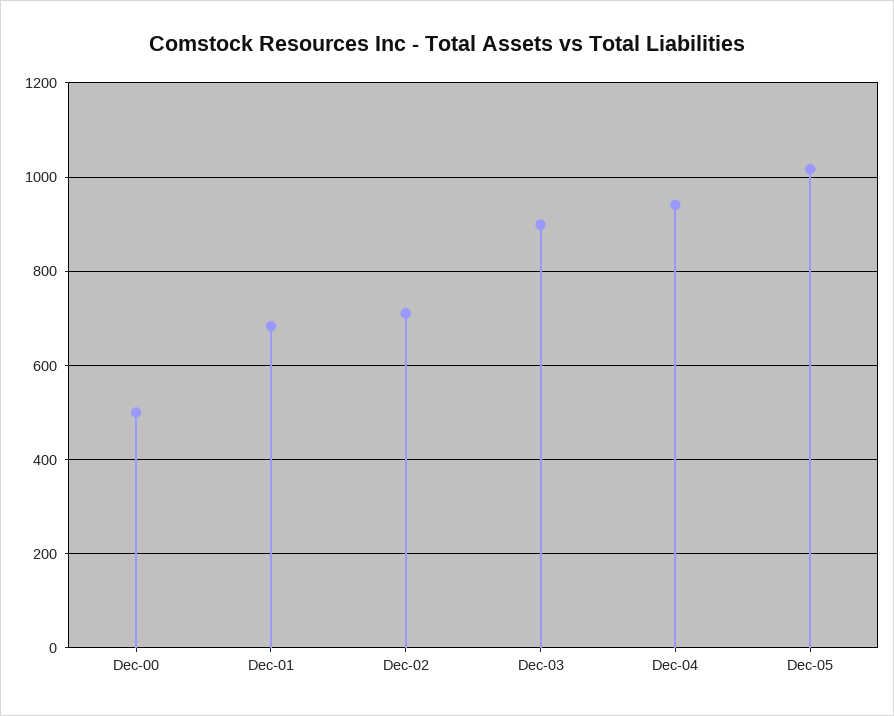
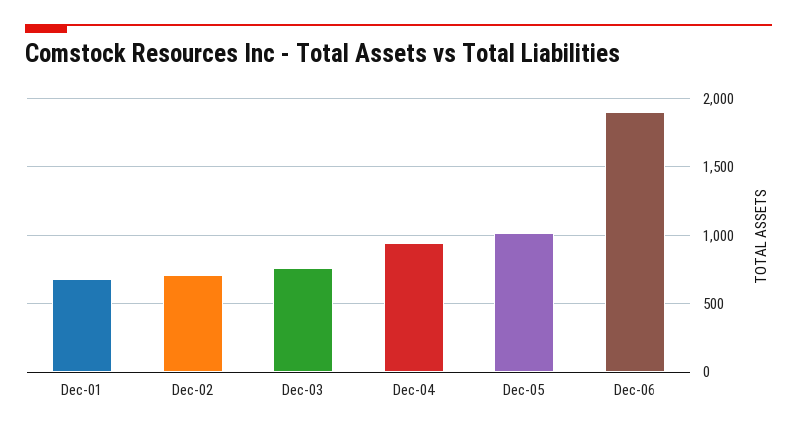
Dec-00: 500 -> none
Dec-03: 900 -> 750
Dec-06: none -> 1900

